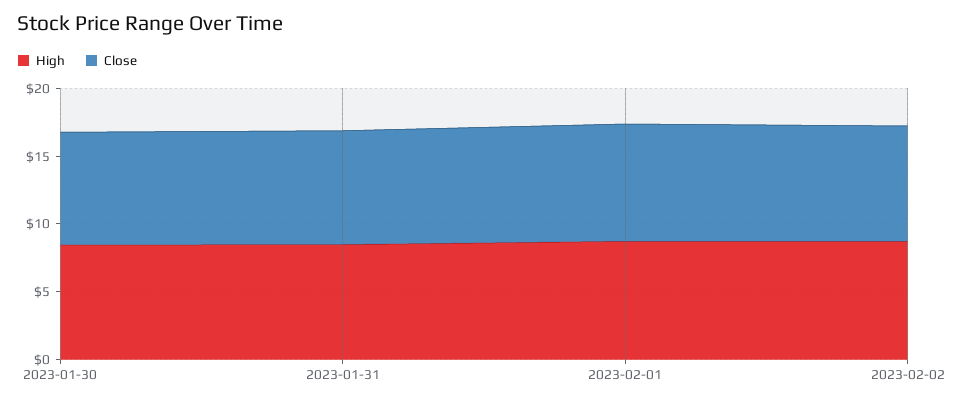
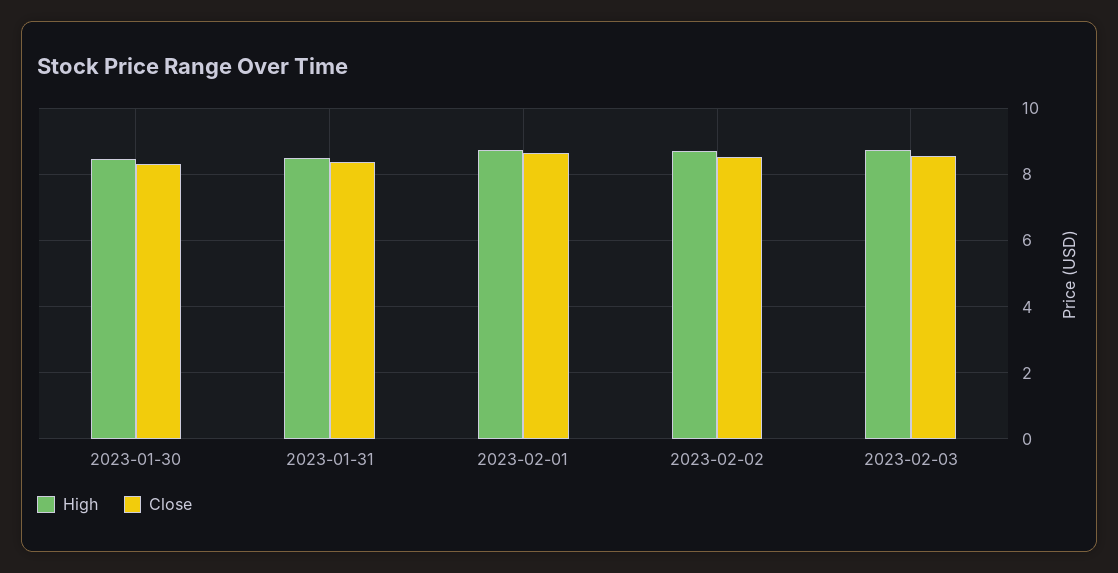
High, 2023-02-03: none -> 8.8
Close, 2023-02-03: none -> 8.6

